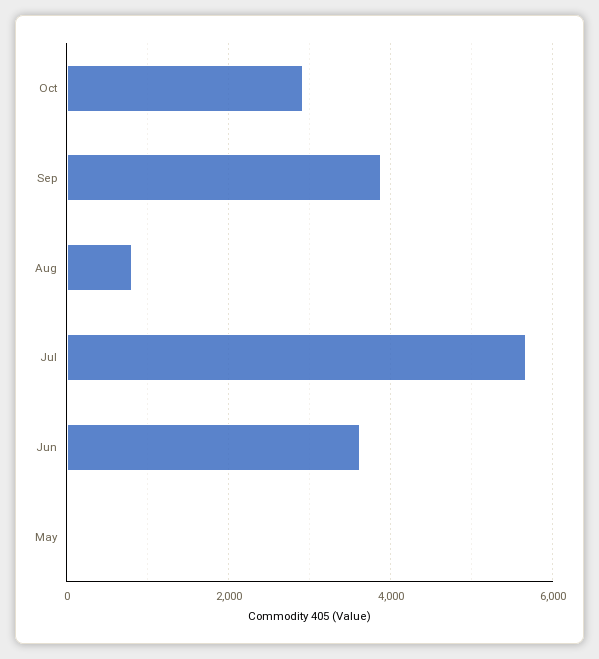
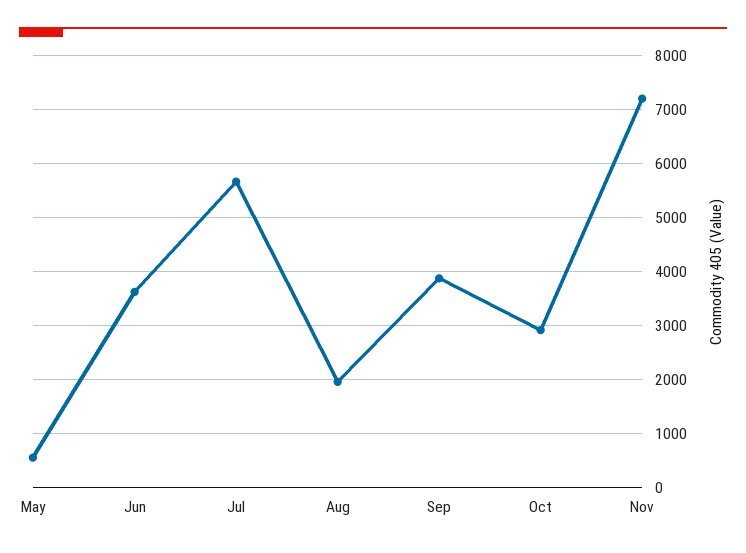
Aug: 800 -> 2000
May: 0 -> 600
Nov: none -> 7200

